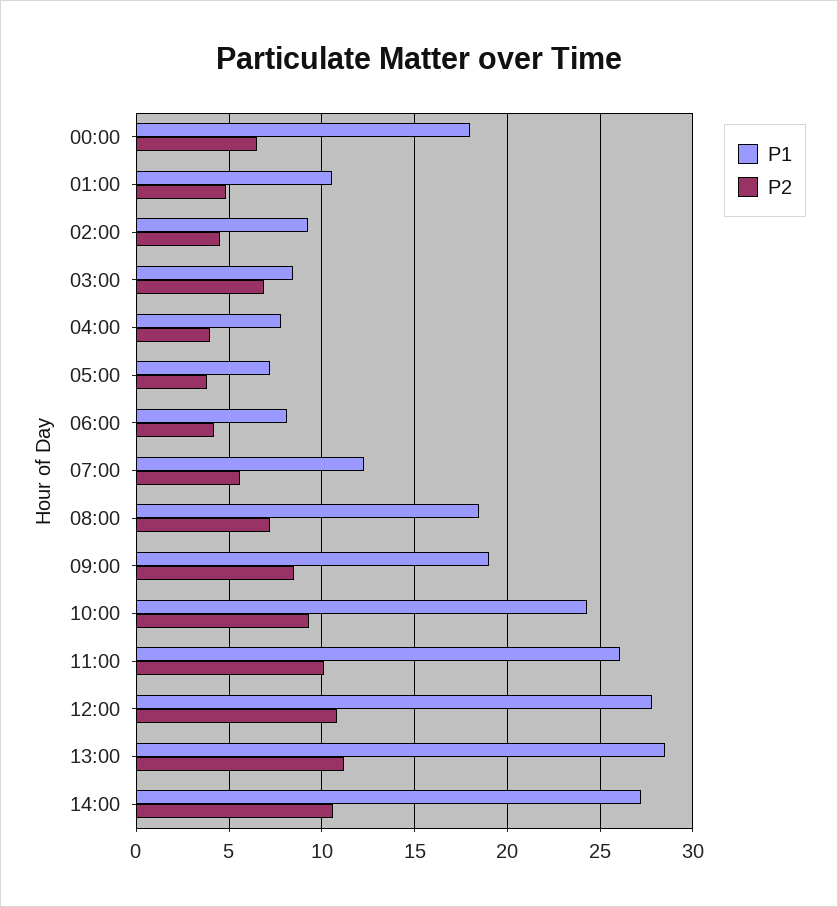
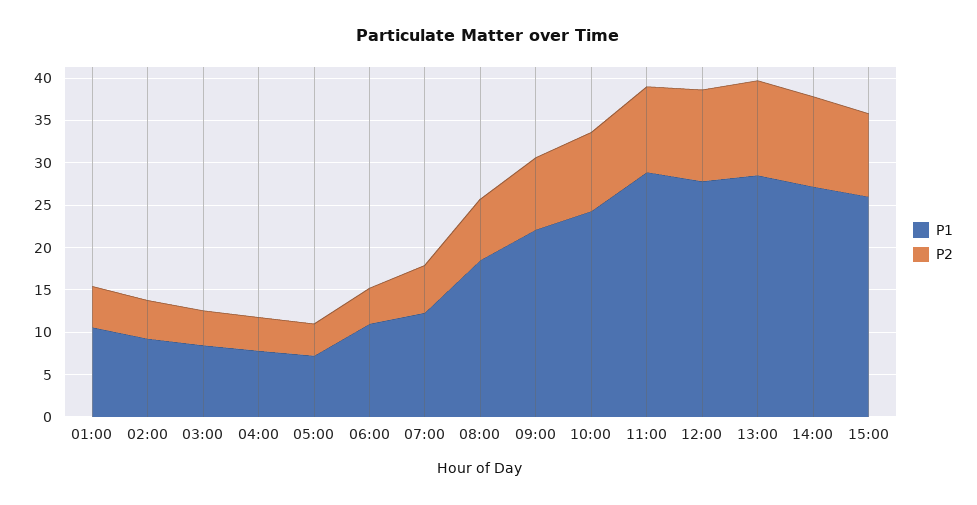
P1, 00:00: 18 -> none
P2, 00:00: 6.5 -> none
P2, 03:00: 7 -> 4
P1, 06:00: 8 -> 11
P1, 09:00: 19 -> 22
P1, 11:00: 26 -> 29
P1, 15:00: none -> 26
P2, 15:00: none -> 10

